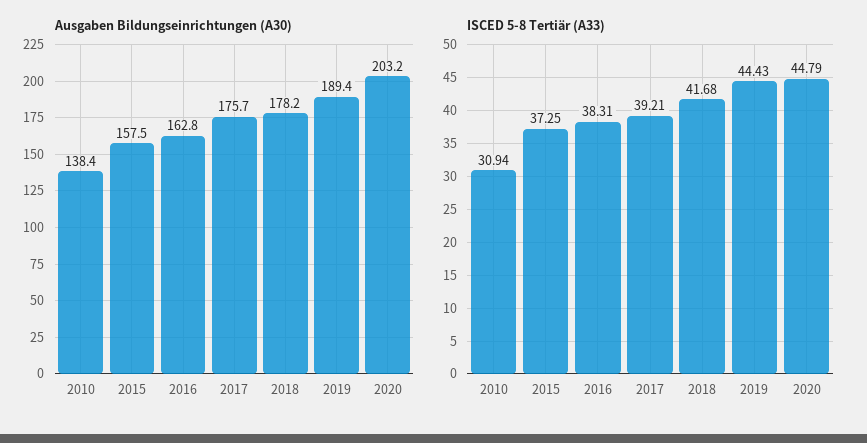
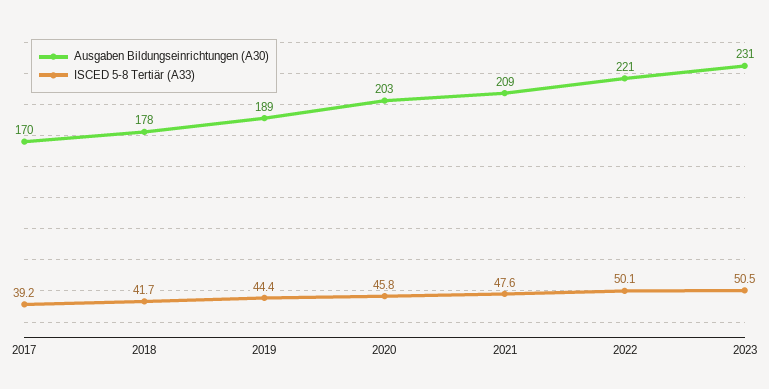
Ausgaben Bildungseinrichtungen (A30), 2010: 138.4 -> none
Ausgaben Bildungseinrichtungen (A30), 2015: 157.5 -> none
Ausgaben Bildungseinrichtungen (A30), 2016: 162.8 -> none
Ausgaben Bildungseinrichtungen (A30), 2017: 175.7 -> 170
ISCED 5-8 Tertiär (A33), 2010: 30.94 -> none
ISCED 5-8 Tertiär (A33), 2015: 37.25 -> none
ISCED 5-8 Tertiär (A33), 2016: 38.31 -> none
ISCED 5-8 Tertiär (A33), 2020: 44.79 -> 45.8
Ausgaben Bildungseinrichtungen (A30), 2021: none -> 209
ISCED 5-8 Tertiär (A33), 2021: none -> 47.6
Ausgaben Bildungseinrichtungen (A30), 2022: none -> 221
ISCED 5-8 Tertiär (A33), 2022: none -> 50.1
Ausgaben Bildungseinrichtungen (A30), 2023: none -> 231
ISCED 5-8 Tertiär (A33), 2023: none -> 50.5

